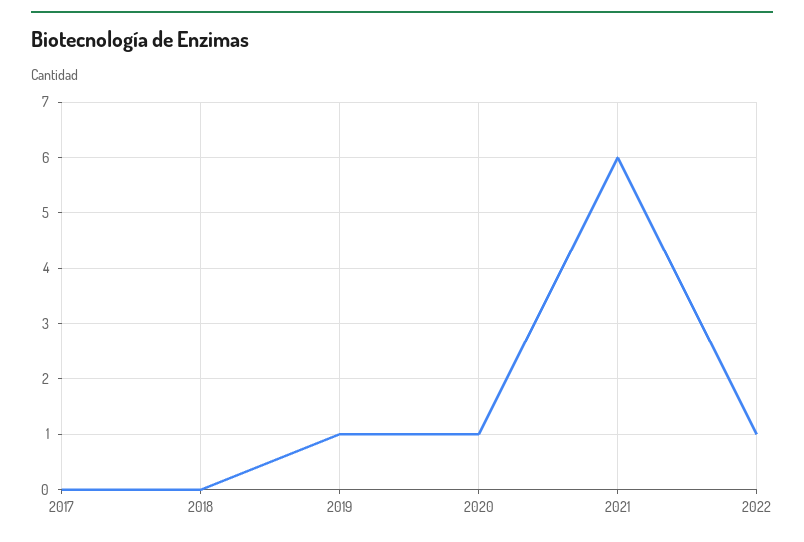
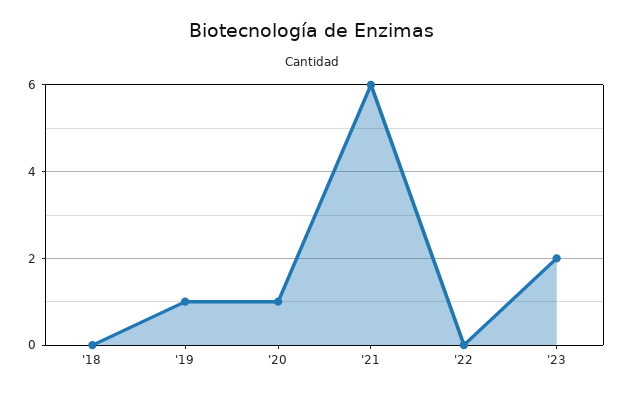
2017: 0 -> none
2022: 1 -> 0
'23: none -> 2

